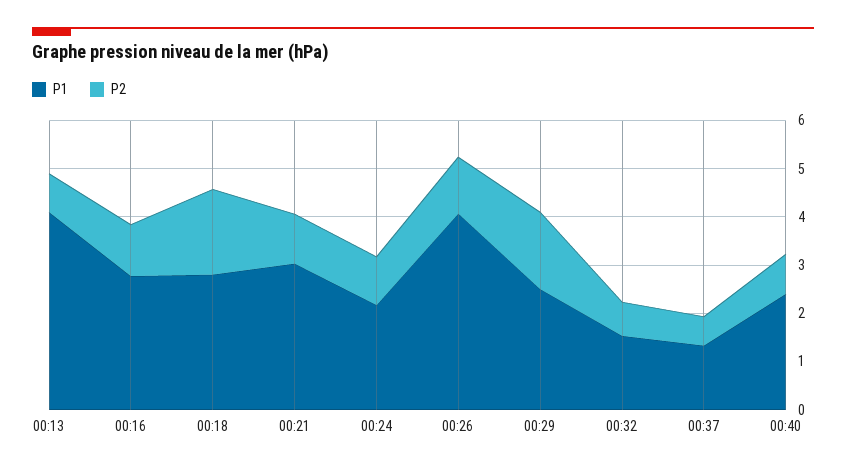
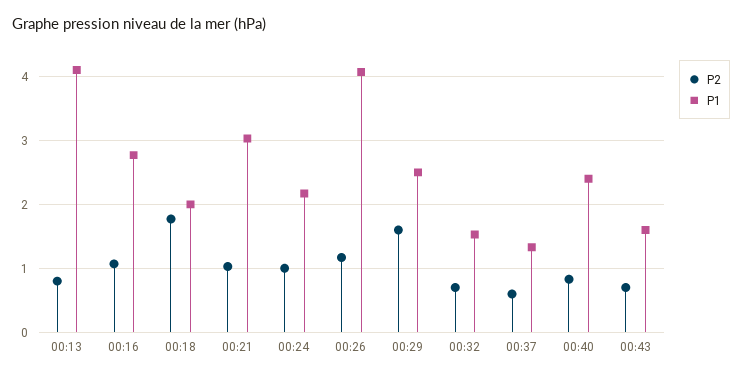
P1, 00:18: 2.8 -> 2
P2, 00:43: none -> 0.7
P1, 00:43: none -> 1.6

